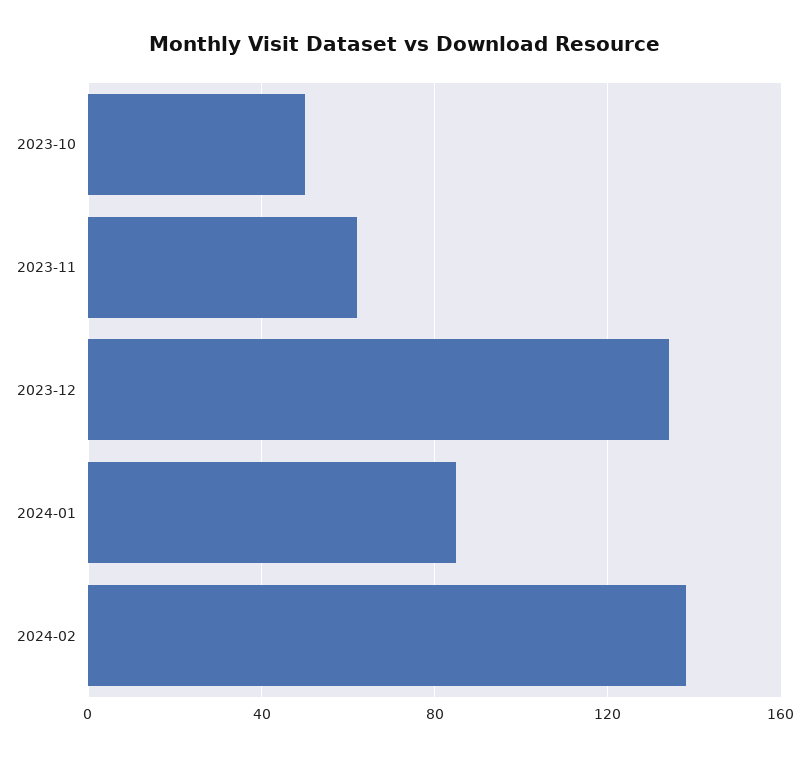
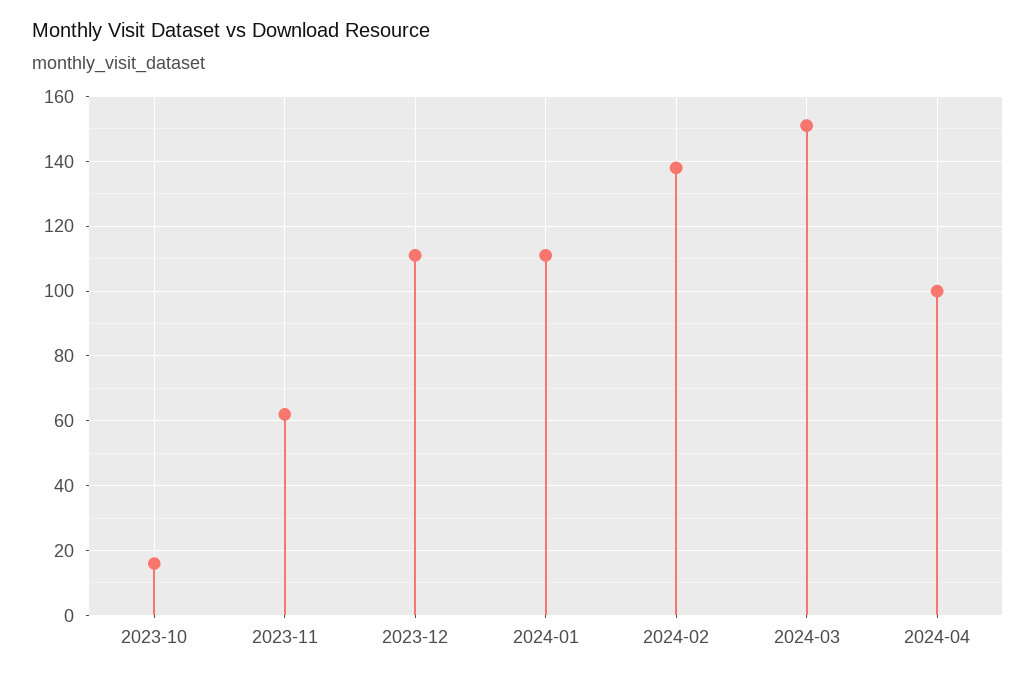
2023-10: 50 -> 15
2023-12: 135 -> 110
2024-01: 85 -> 110
2024-03: none -> 150
2024-04: none -> 100

